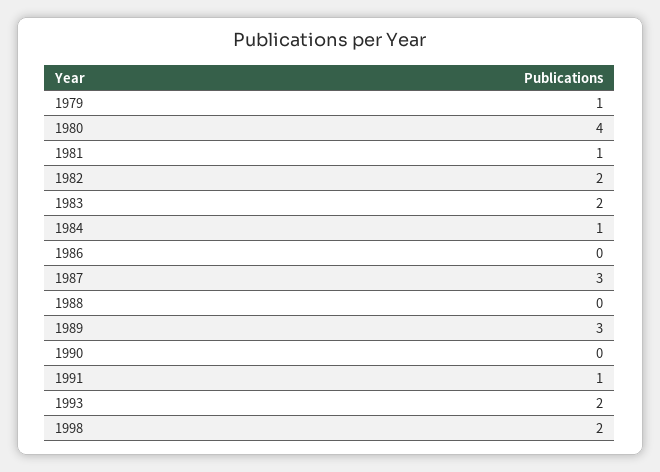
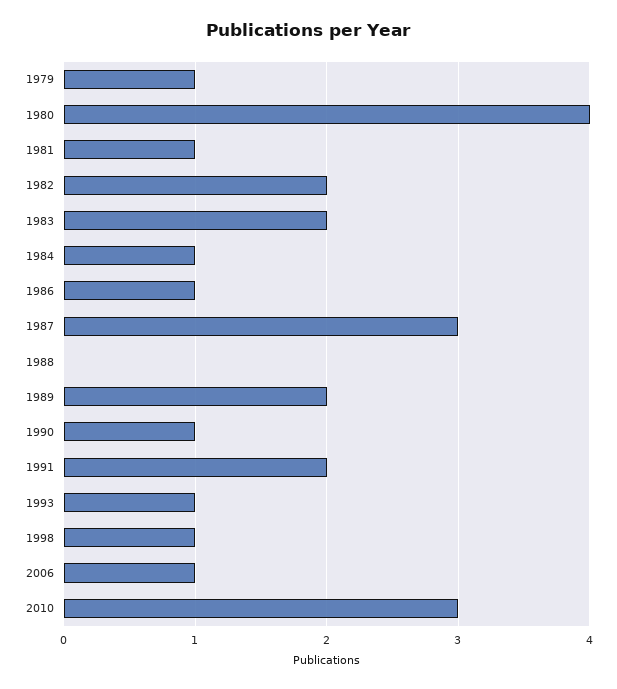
1986: 0 -> 1
1989: 3 -> 2
1990: 0 -> 1
1991: 1 -> 2
1993: 2 -> 1
1998: 2 -> 1
2006: none -> 1
2010: none -> 3

